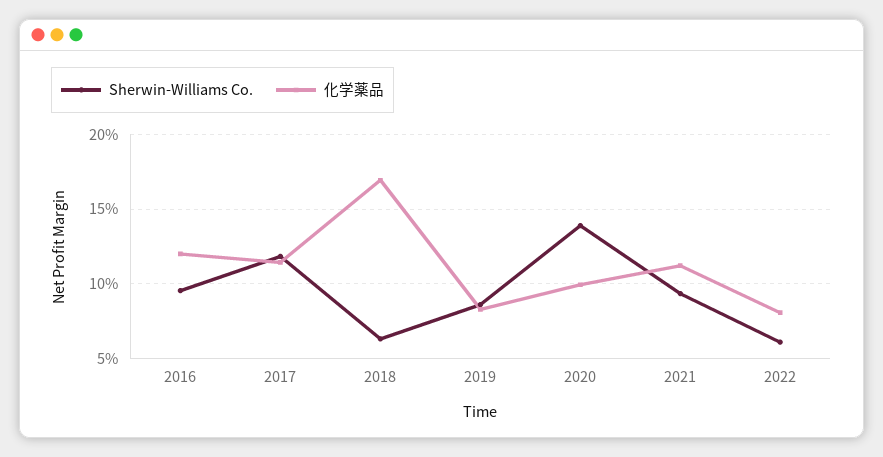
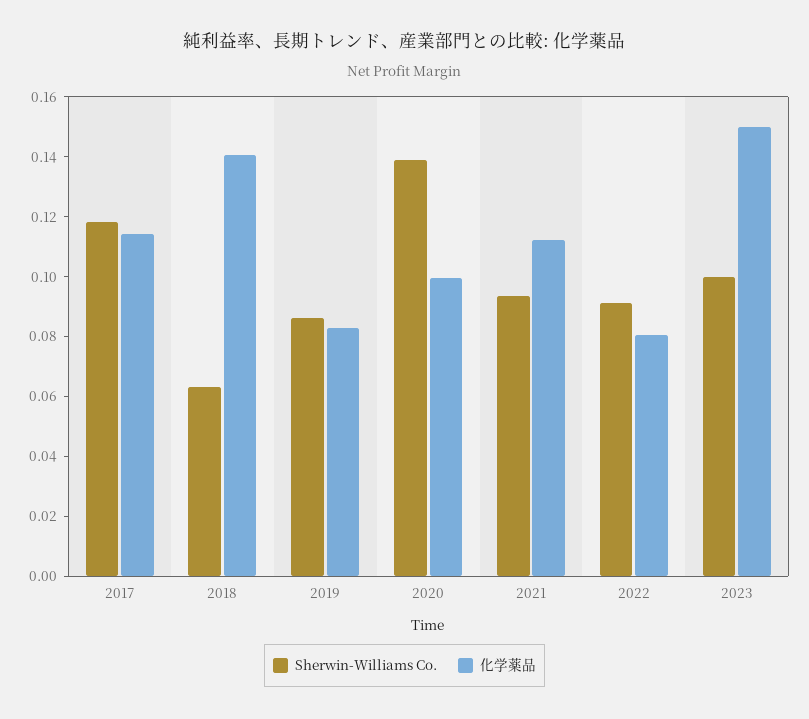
Sherwin-Williams Co., 2016: 0.095 -> none
化学薬品, 2016: 0.12 -> none
化学薬品, 2018: 0.17 -> 0.14
Sherwin-Williams Co., 2022: 0.06 -> 0.09
Sherwin-Williams Co., 2023: none -> 0.1
化学薬品, 2023: none -> 0.15

